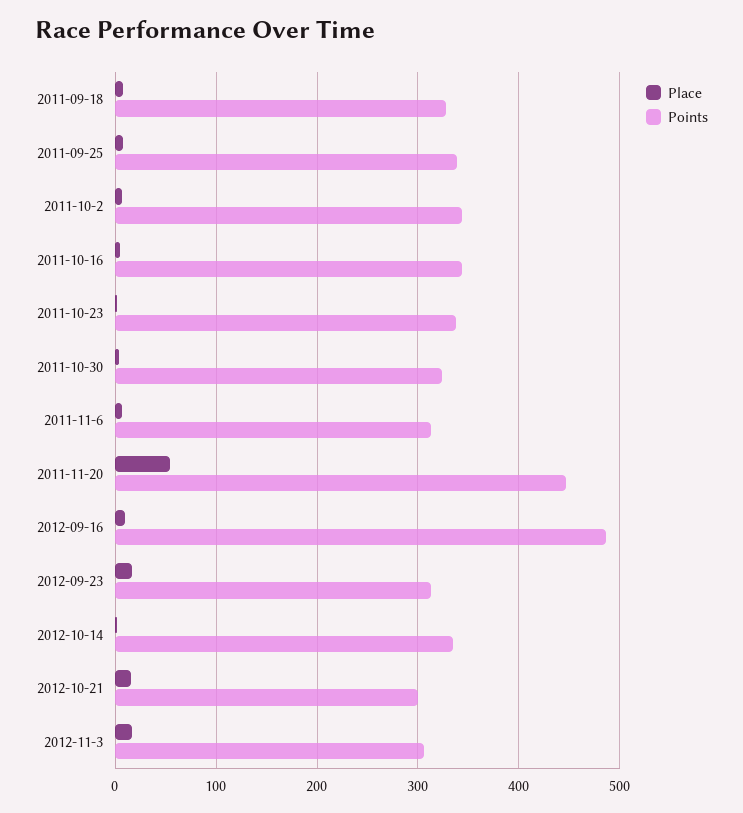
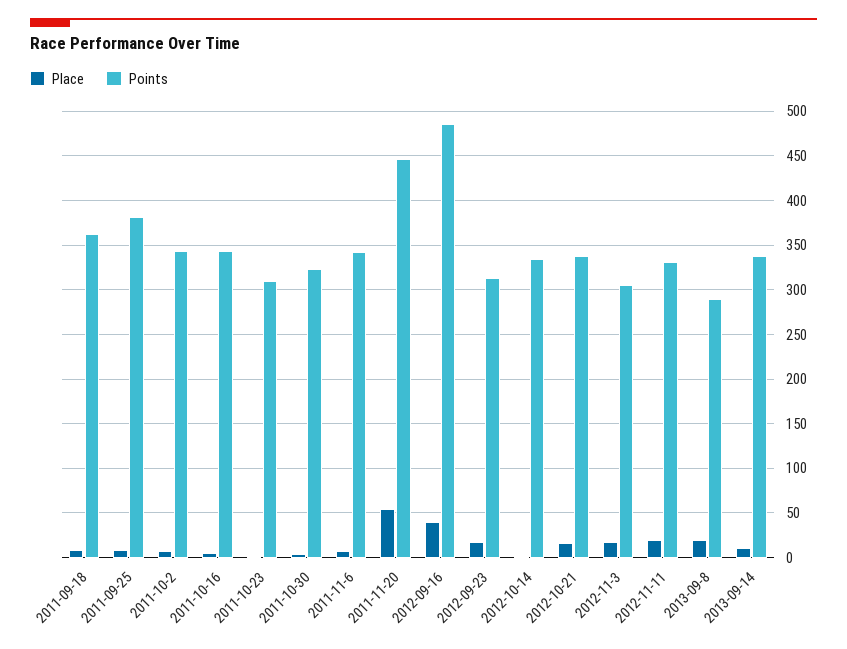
Points, 2011-09-18: 330 -> 360
Points, 2011-09-25: 340 -> 380
Points, 2011-10-23: 340 -> 310
Points, 2011-11-6: 310 -> 340
Place, 2012-09-16: 10 -> 40
Points, 2012-10-21: 300 -> 340
Place, 2012-11-11: none -> 20
Points, 2012-11-11: none -> 330
Place, 2013-09-8: none -> 20
Points, 2013-09-8: none -> 290
Place, 2013-09-14: none -> 10
Points, 2013-09-14: none -> 340

